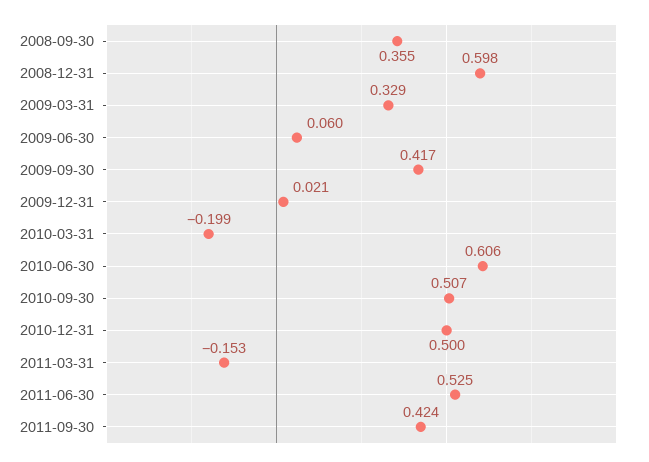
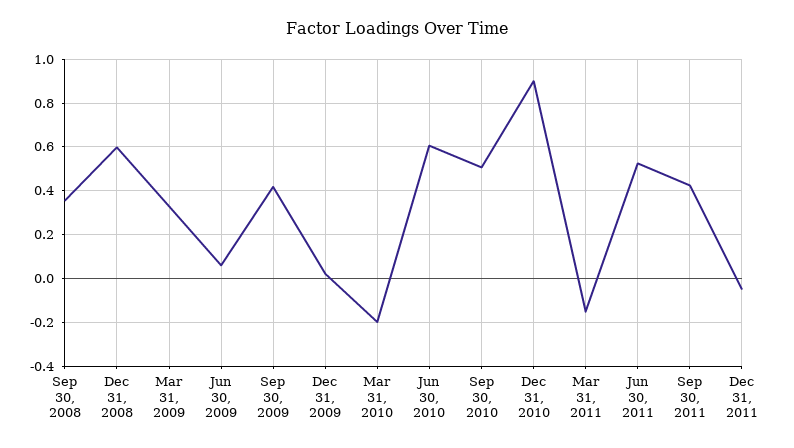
2010-12-31: 0.5 -> 0.9
Dec 31, 2011: none -> -0.05

